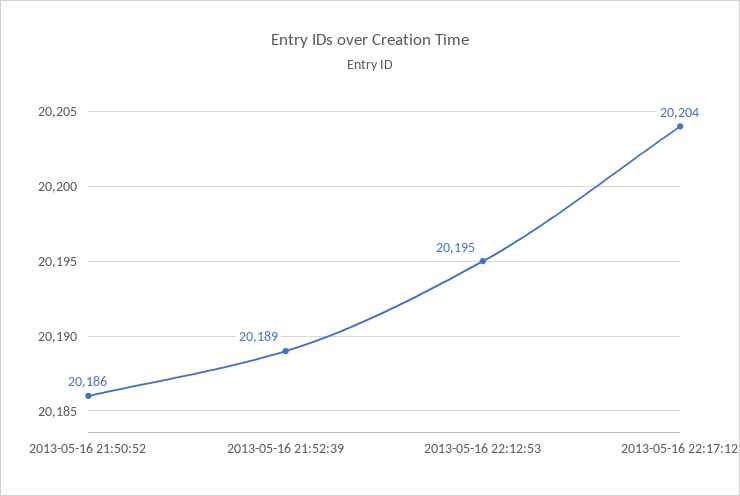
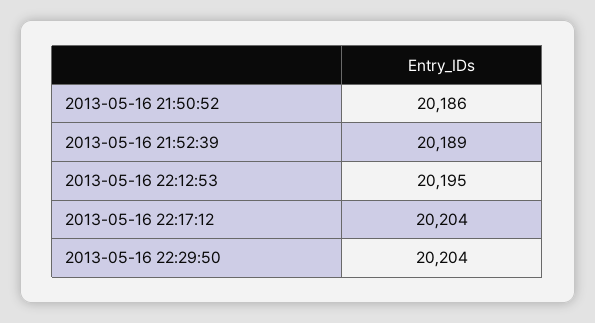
2013-05-16 22:29:50: none -> 20204

